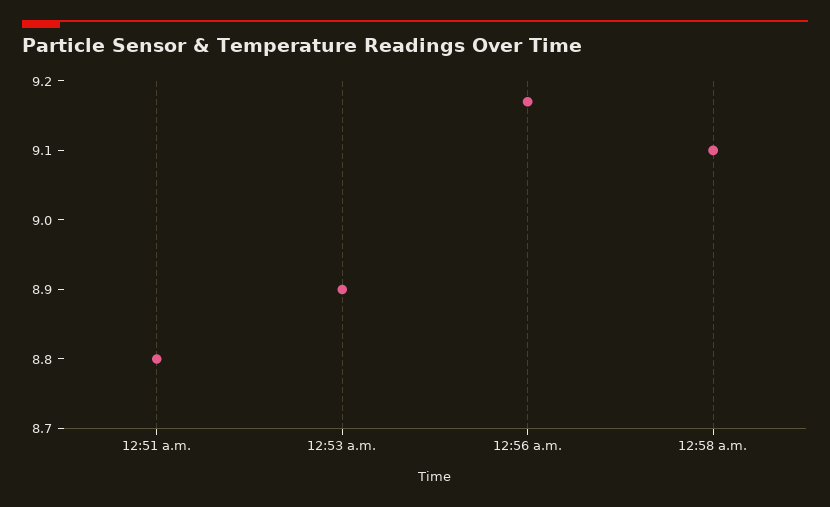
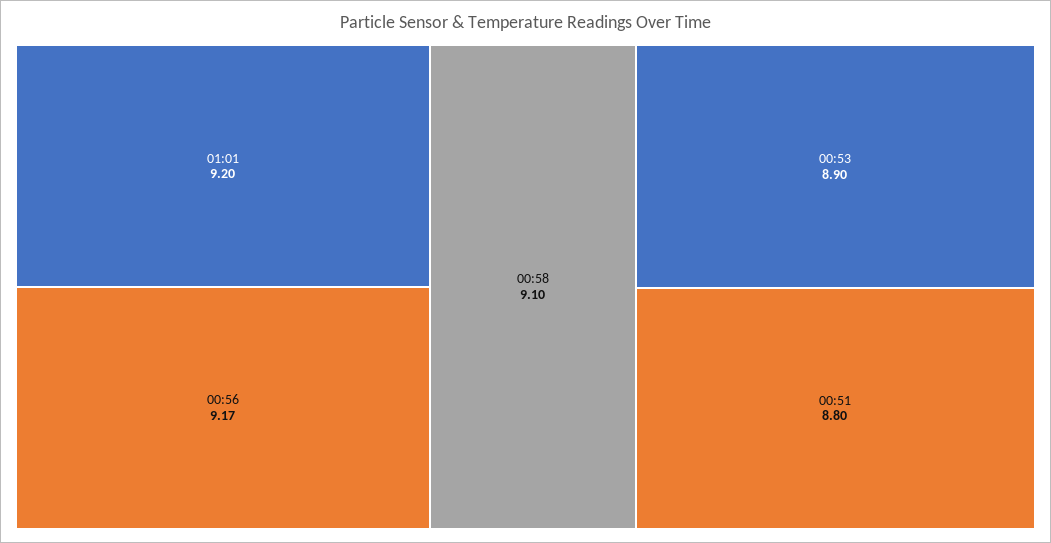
01:01: none -> 9.2

